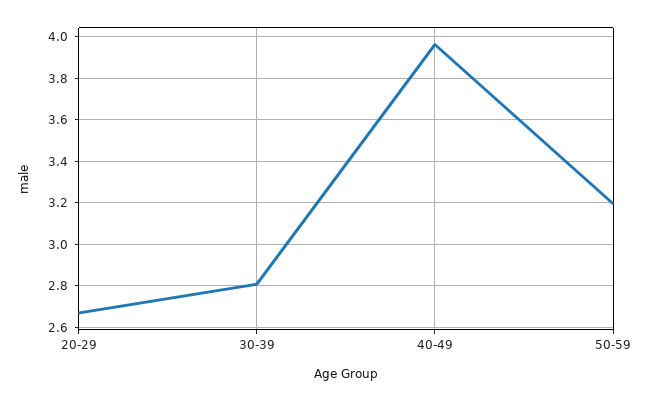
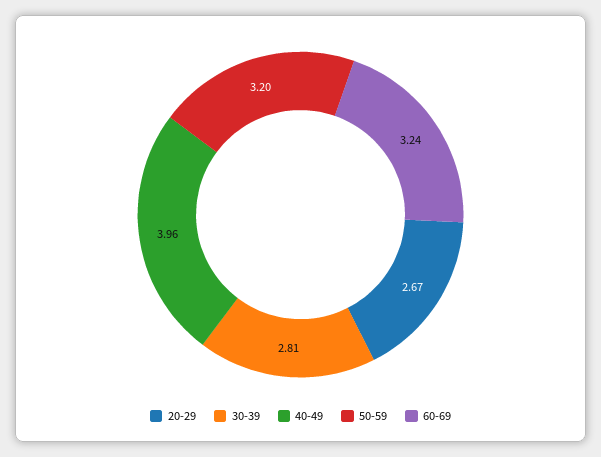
60-69: none -> 3.24

